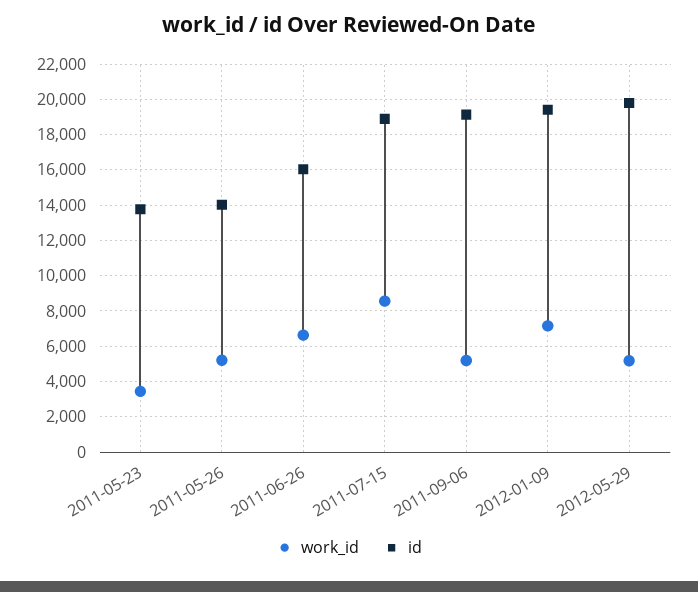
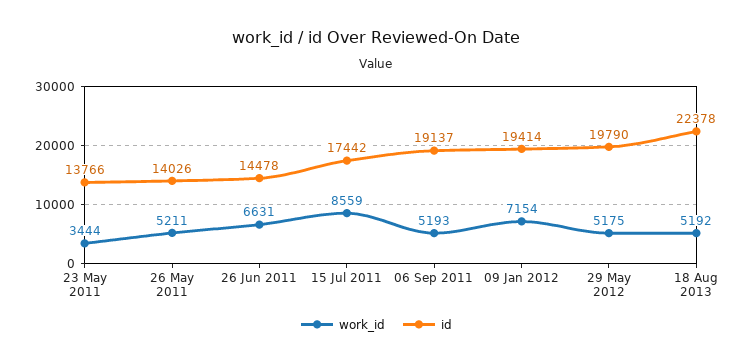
id, 2011-06-26: 16000 -> 14478
id, 2011-07-15: 19000 -> 17442
work_id, 18 Aug 2013: none -> 5192
id, 18 Aug 2013: none -> 22378

